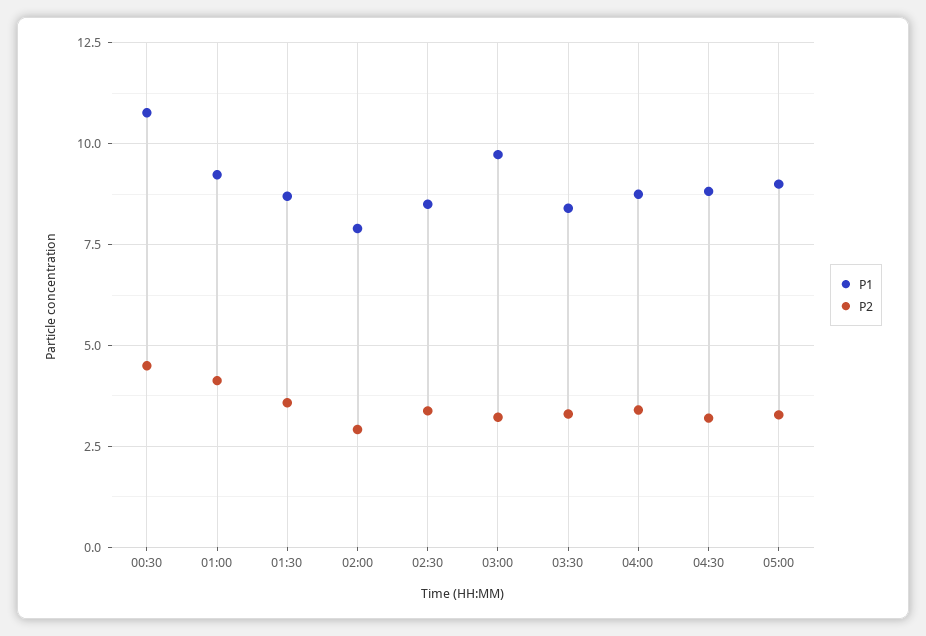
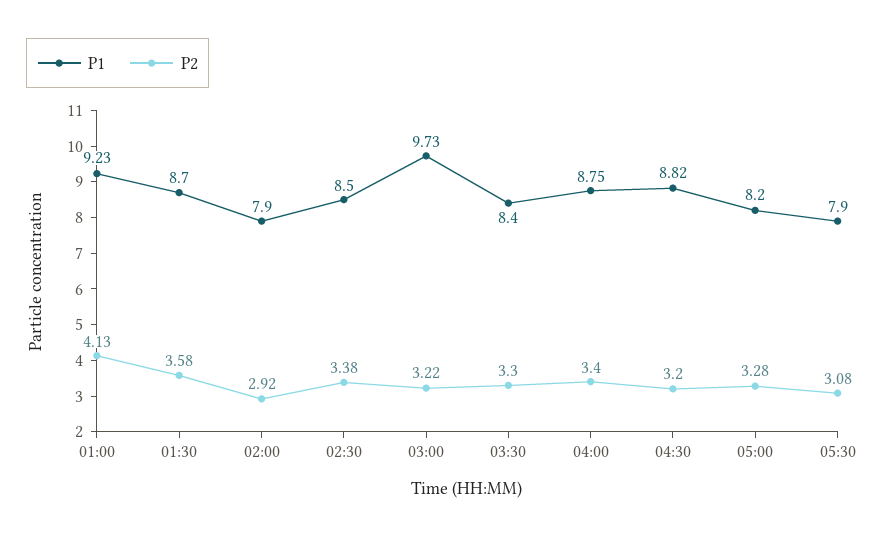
P1, 00:30: 10.75 -> none
P2, 00:30: 4.5 -> none
P1, 05:00: 9 -> 8.2
P1, 05:30: none -> 7.9
P2, 05:30: none -> 3.08

